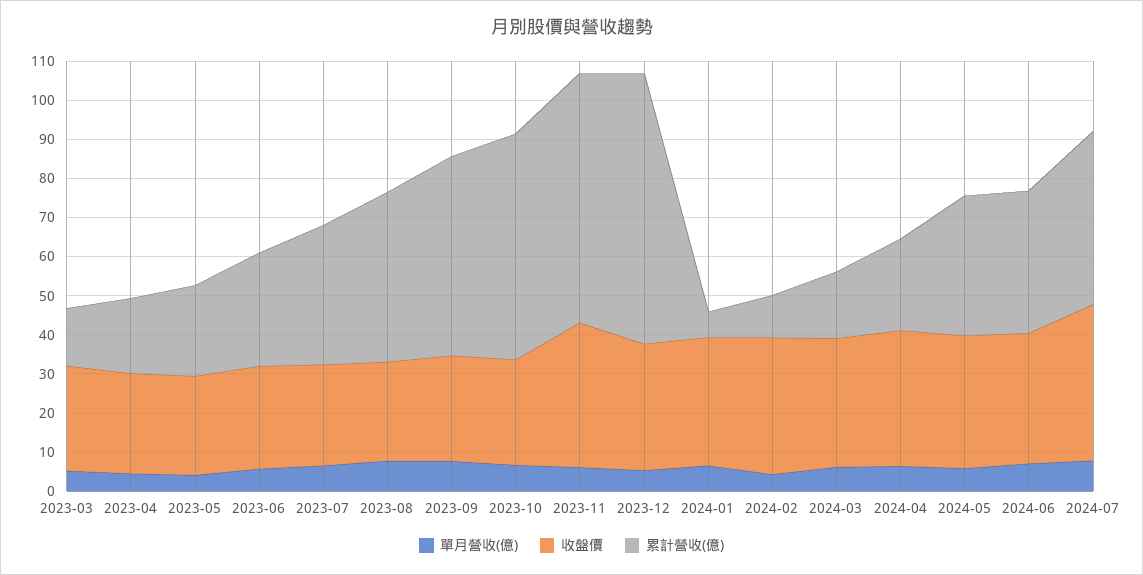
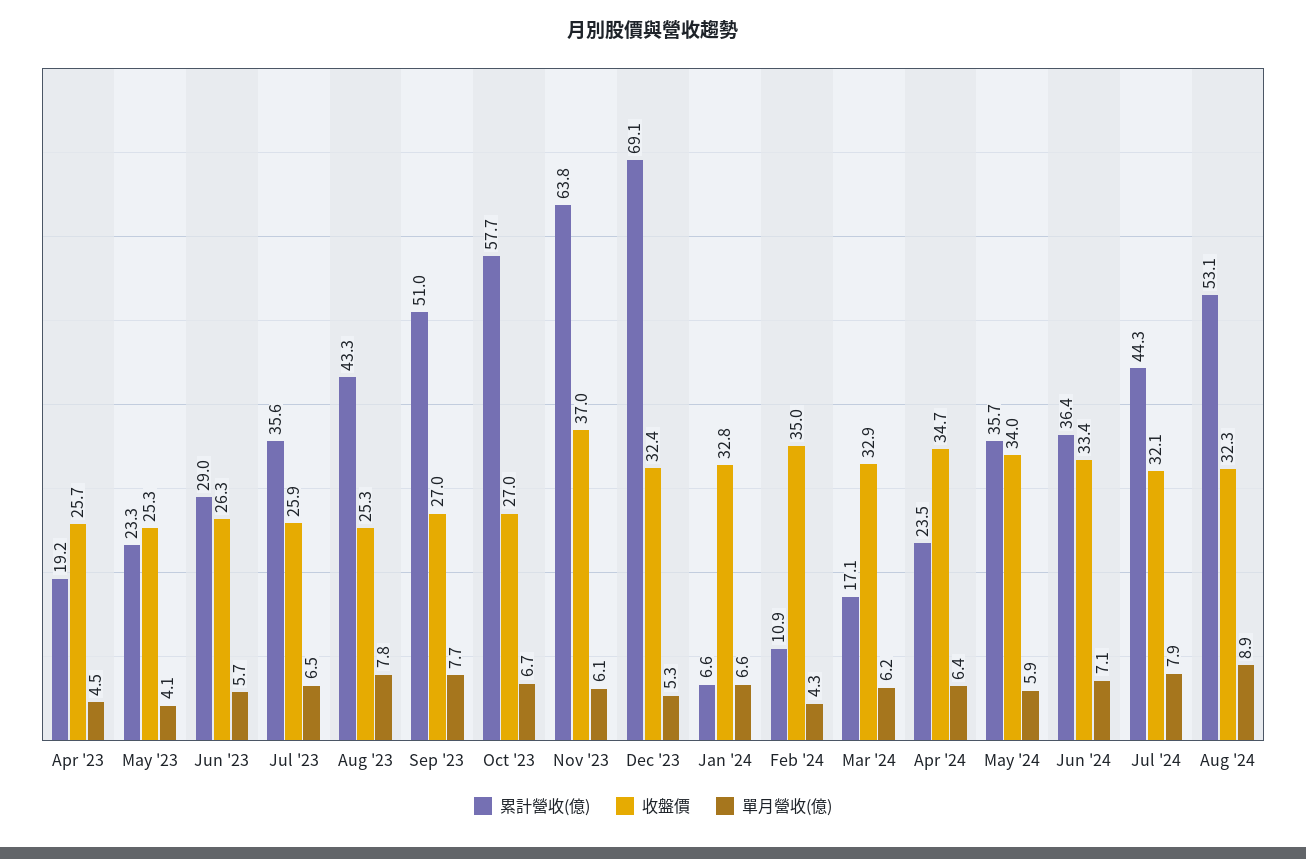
單月營收(億), 2023-03: 5 -> none
收盤價, 2023-03: 27.5 -> none
累計營收(億), 2023-03: 15 -> none
收盤價, 2024-07: 40 -> 32.1
累計營收(億), Aug '24: none -> 53.1
收盤價, Aug '24: none -> 32.3
單月營收(億), Aug '24: none -> 8.9

